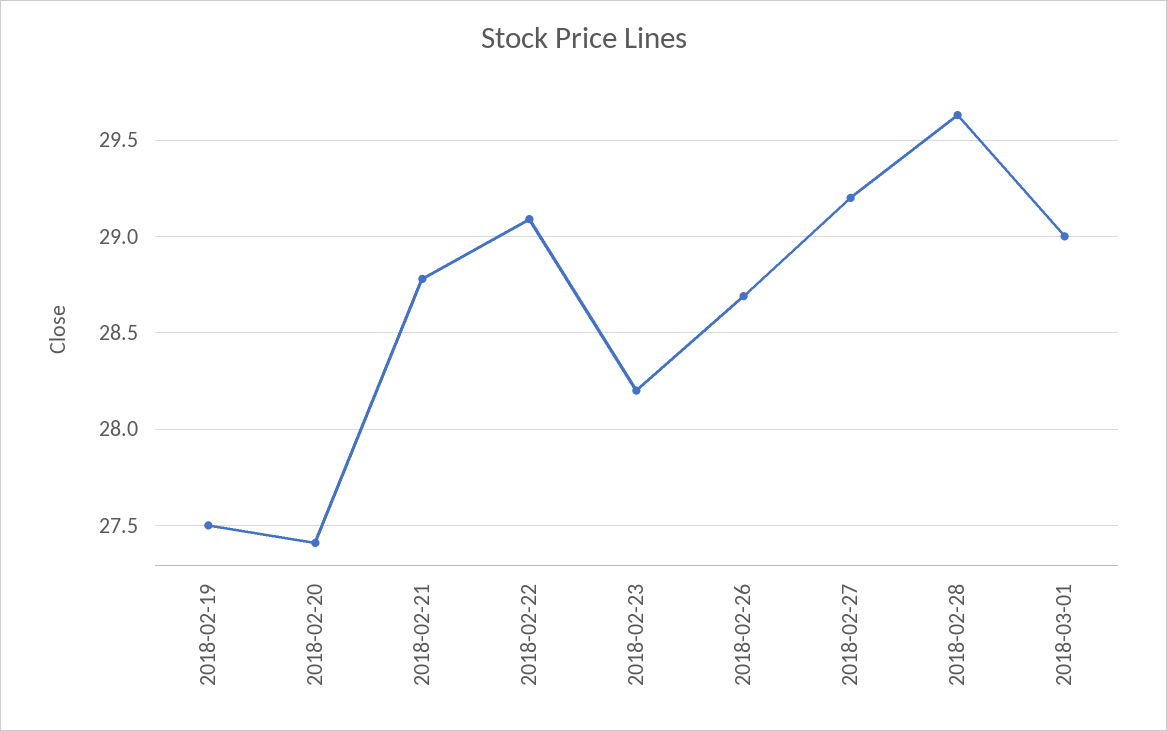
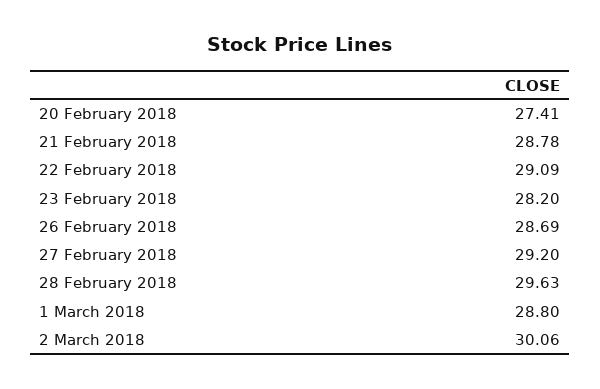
2018-02-19: 27.5 -> none
2018-03-01: 29 -> 28.8
2 March 2018: none -> 30.06

